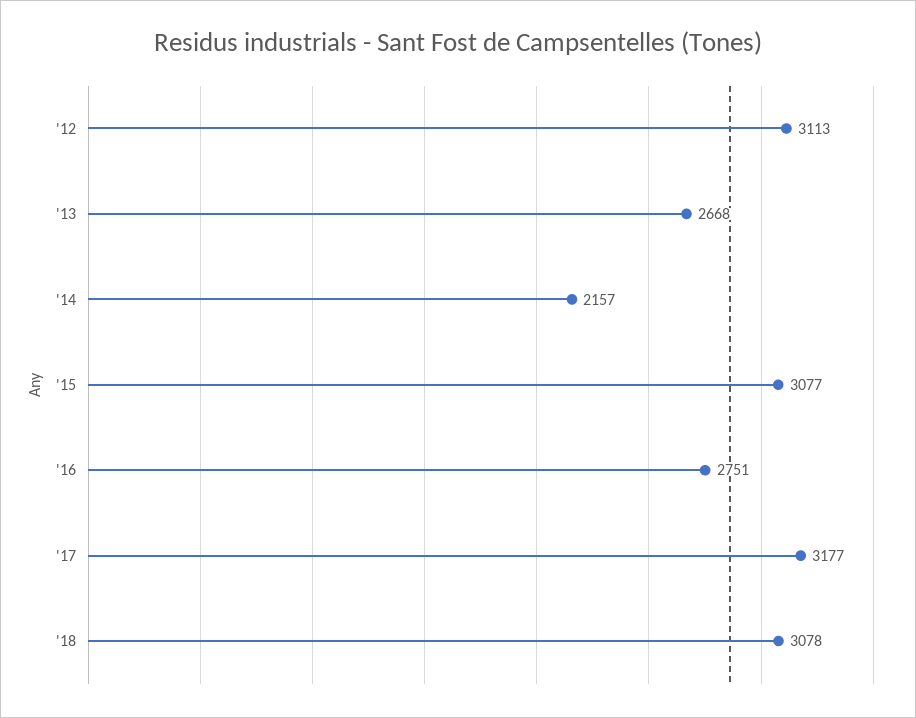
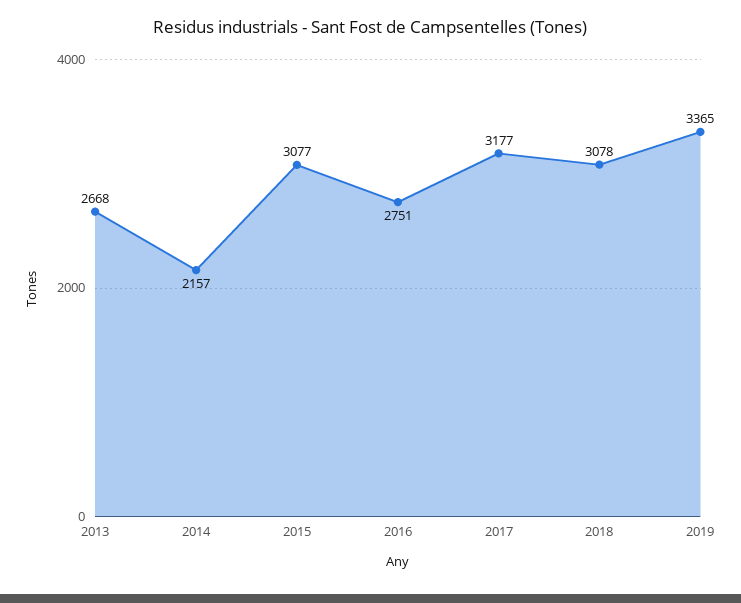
'12: 3113 -> none
2019: none -> 3365

